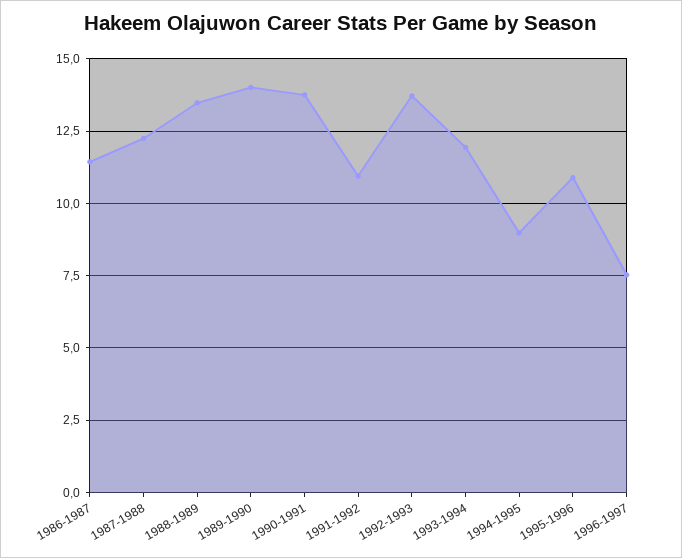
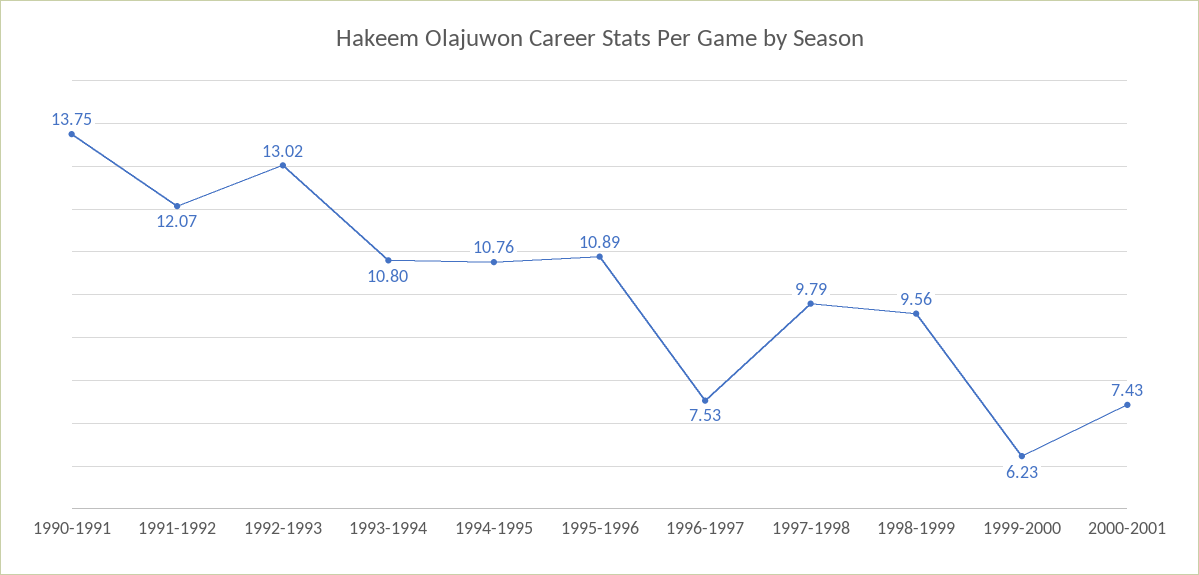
1986-1987: 11.5 -> none
1987-1988: 12.25 -> none
1988-1989: 13.5 -> none
1989-1990: 14 -> none
1991-1992: 11 -> 12.07
1992-1993: 13.75 -> 13.02
1993-1994: 12 -> 10.8
1994-1995: 9 -> 10.76
1997-1998: none -> 9.79
1998-1999: none -> 9.56
1999-2000: none -> 6.23
2000-2001: none -> 7.43

